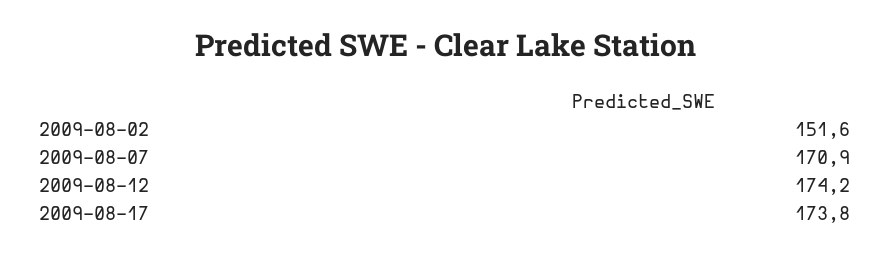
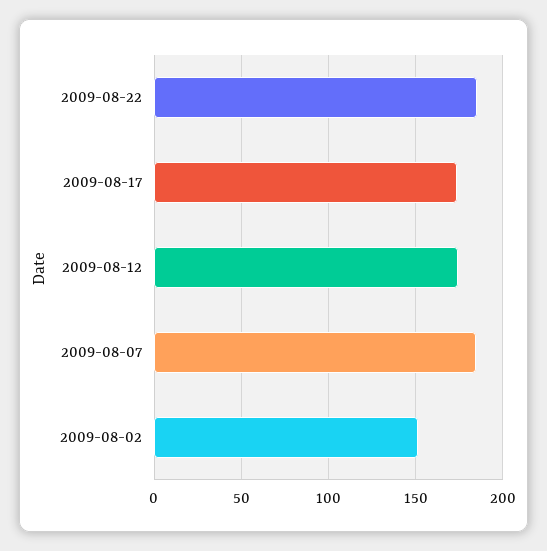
2009-08-07: 170.9 -> 185
2009-08-22: none -> 185

